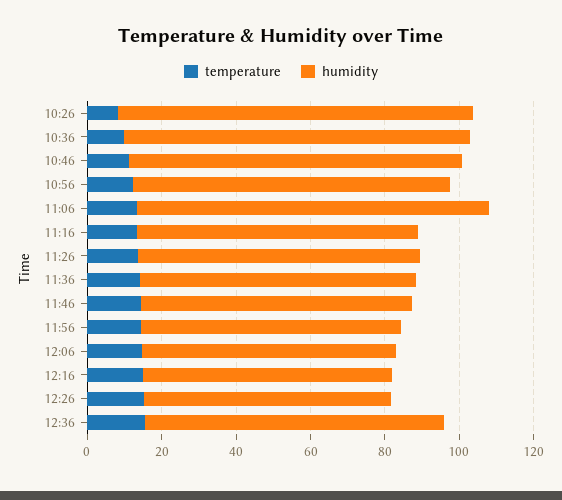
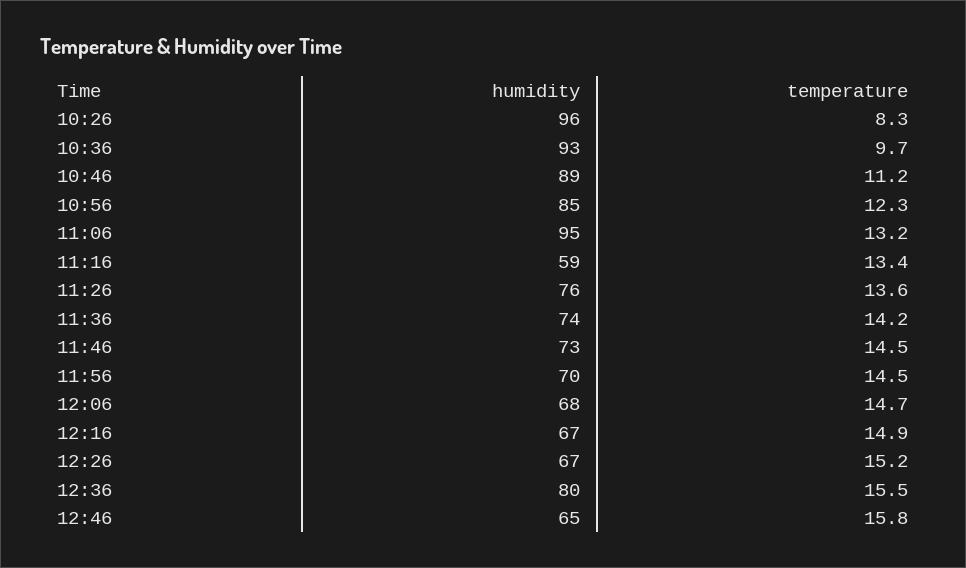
humidity, 11:16: 75 -> 59
humidity, 12:46: none -> 65
temperature, 12:46: none -> 15.8

